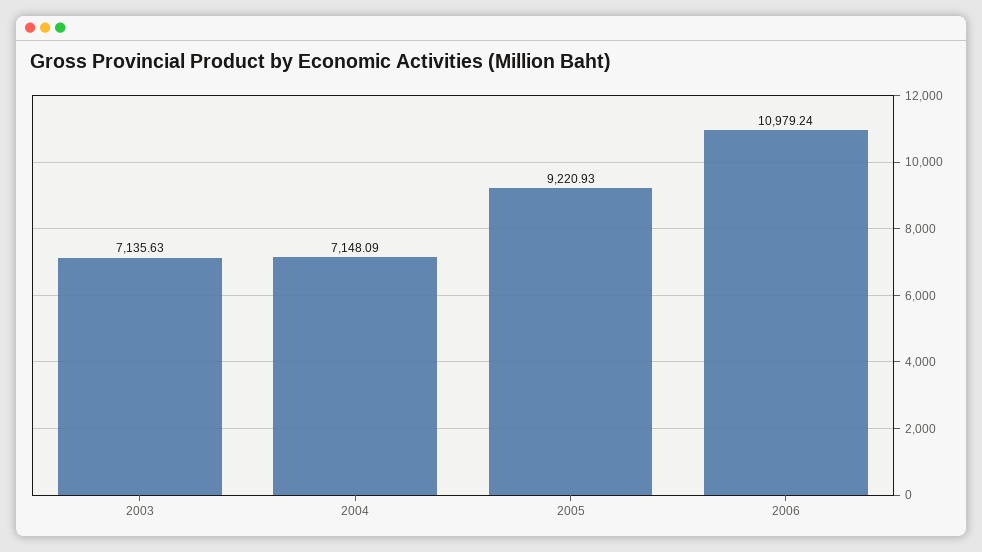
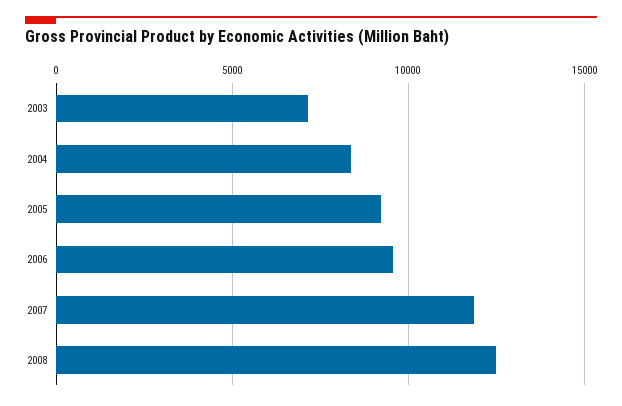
2004: 7148.09 -> 8500
2006: 10979.24 -> 9500
2007: none -> 12000
2008: none -> 12500

